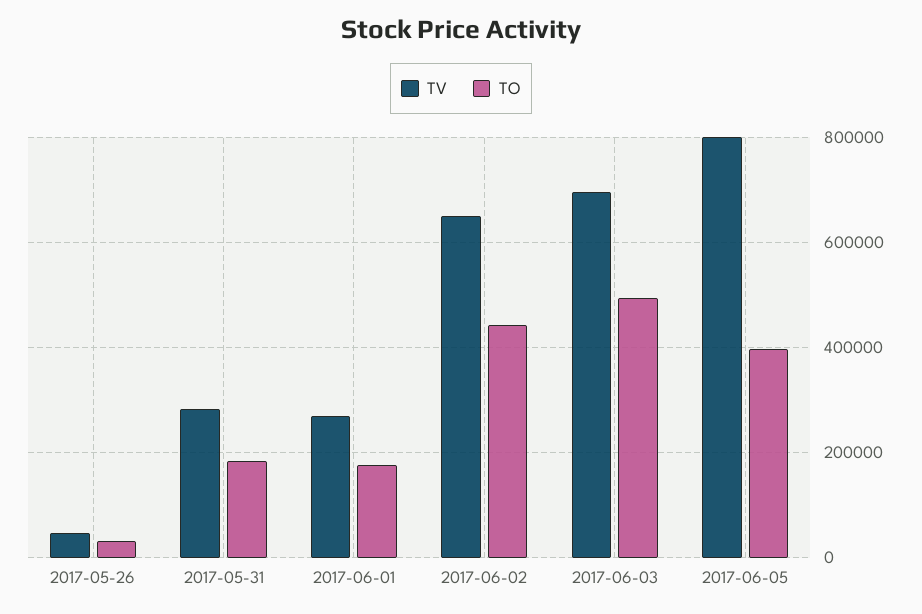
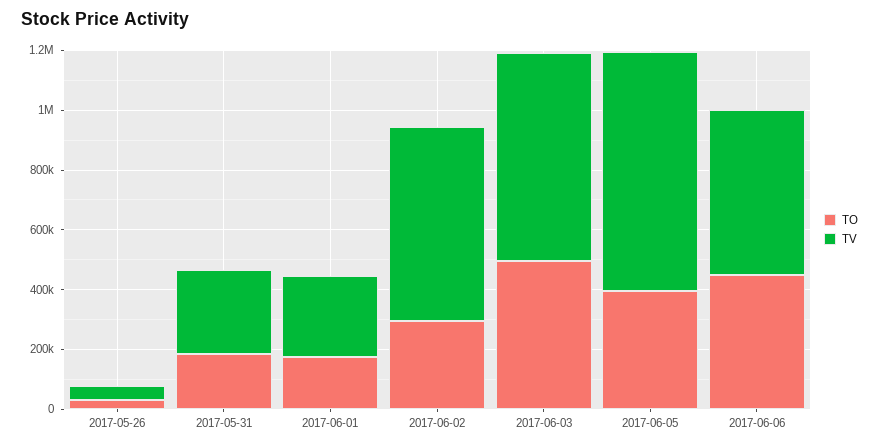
TO, 2017-06-02: 440000 -> 300000
TO, 2017-06-06: none -> 450000
TV, 2017-06-06: none -> 550000

